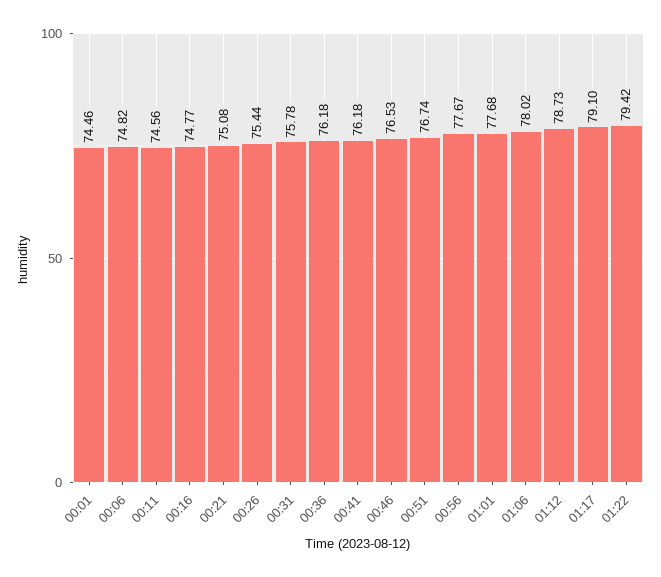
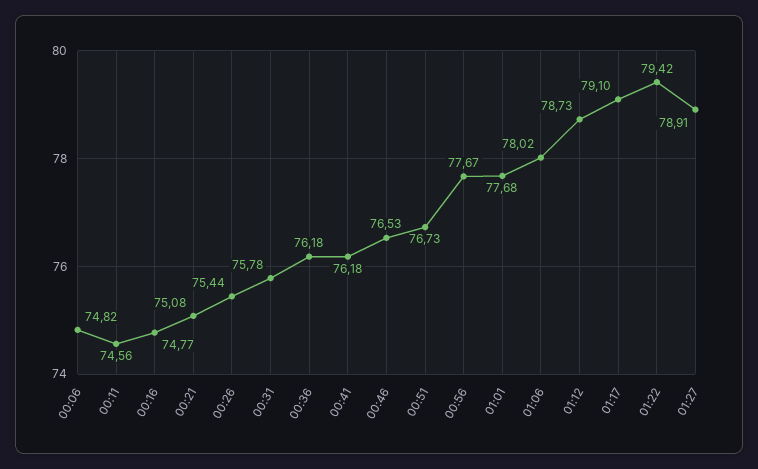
00:01: 74.46 -> none
00:51: 76.74 -> 76.73
01:27: none -> 78.91

